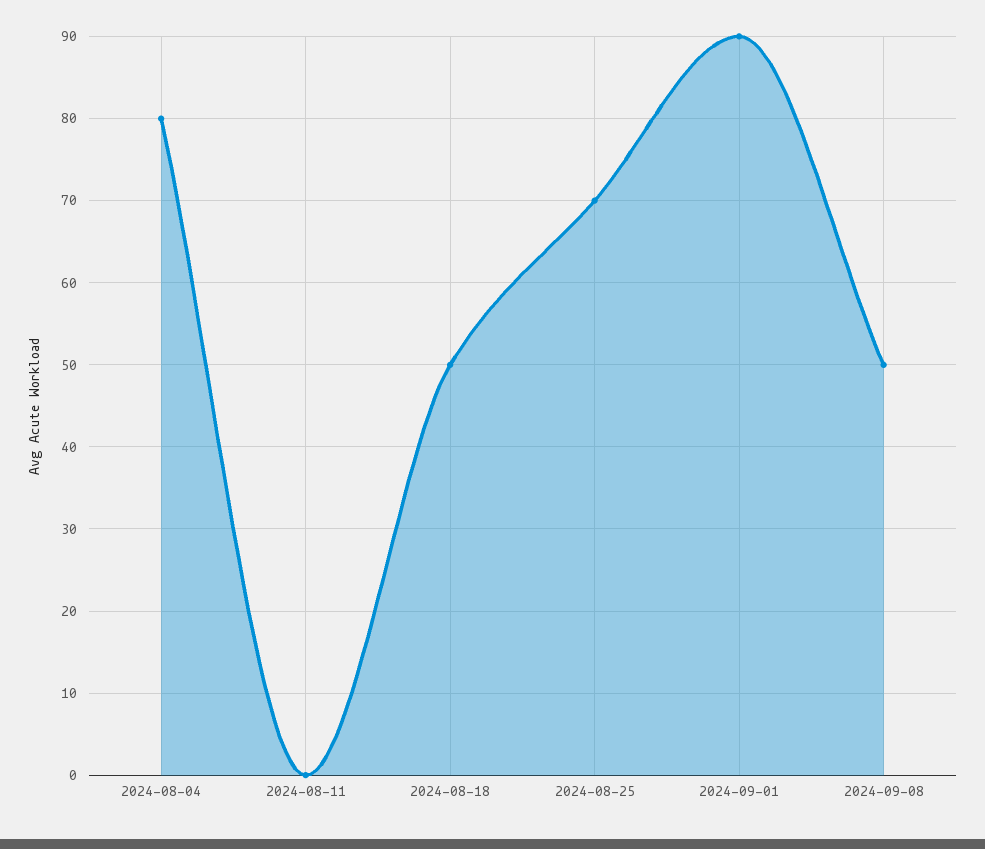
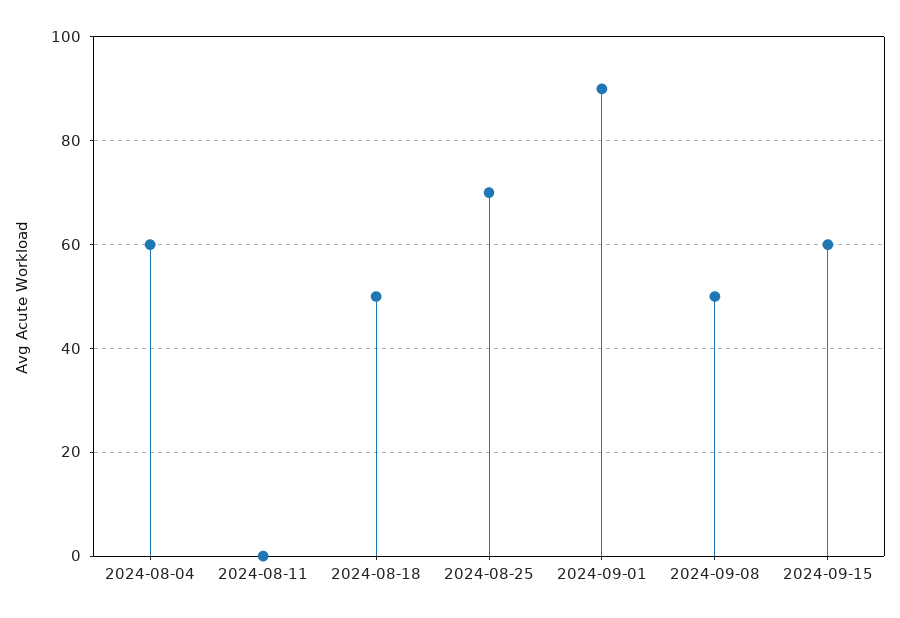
2024-08-04: 80 -> 60
2024-09-15: none -> 60

